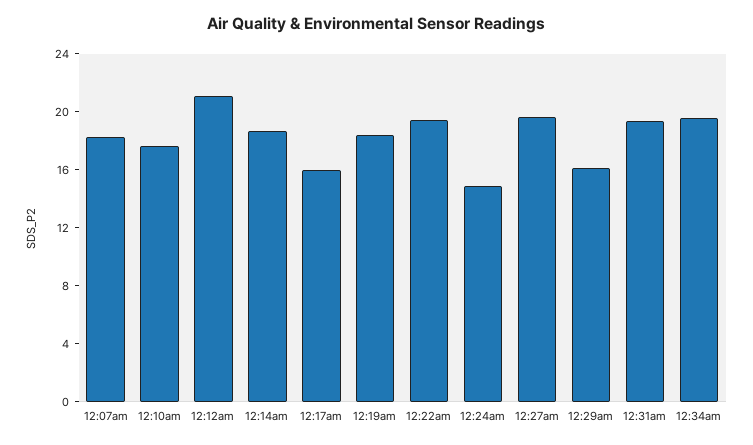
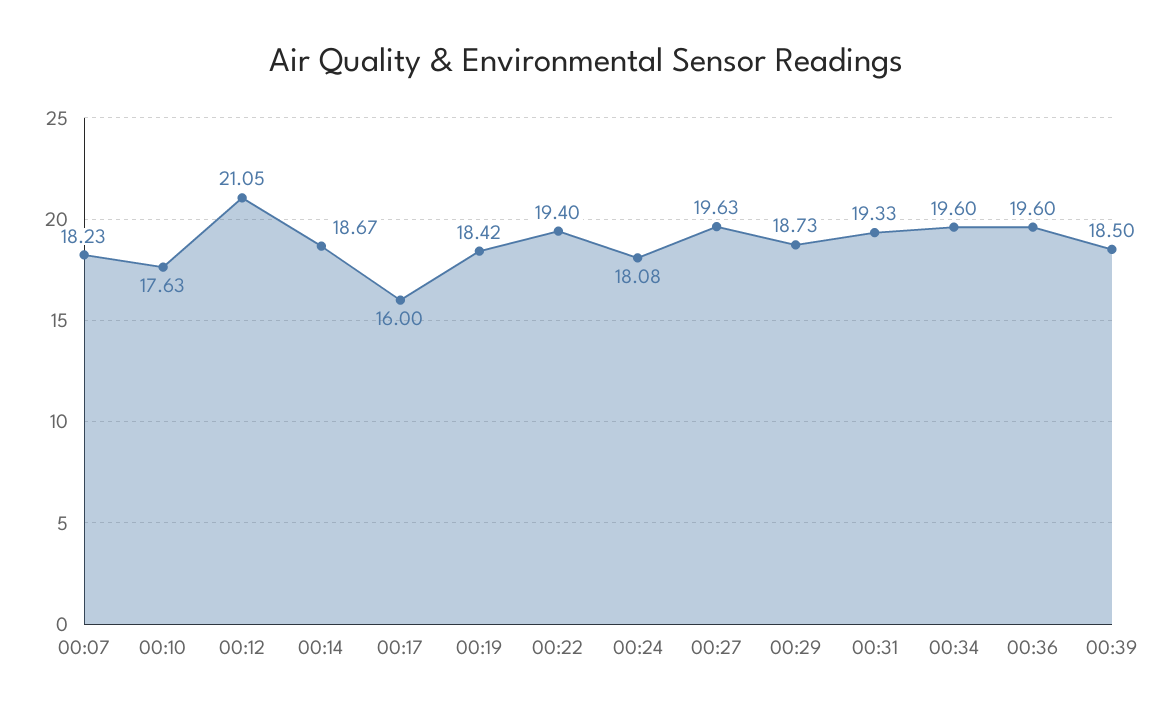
12:24am: 15 -> 18.08
12:29am: 16 -> 18.73
00:36: none -> 19.6
00:39: none -> 18.5

